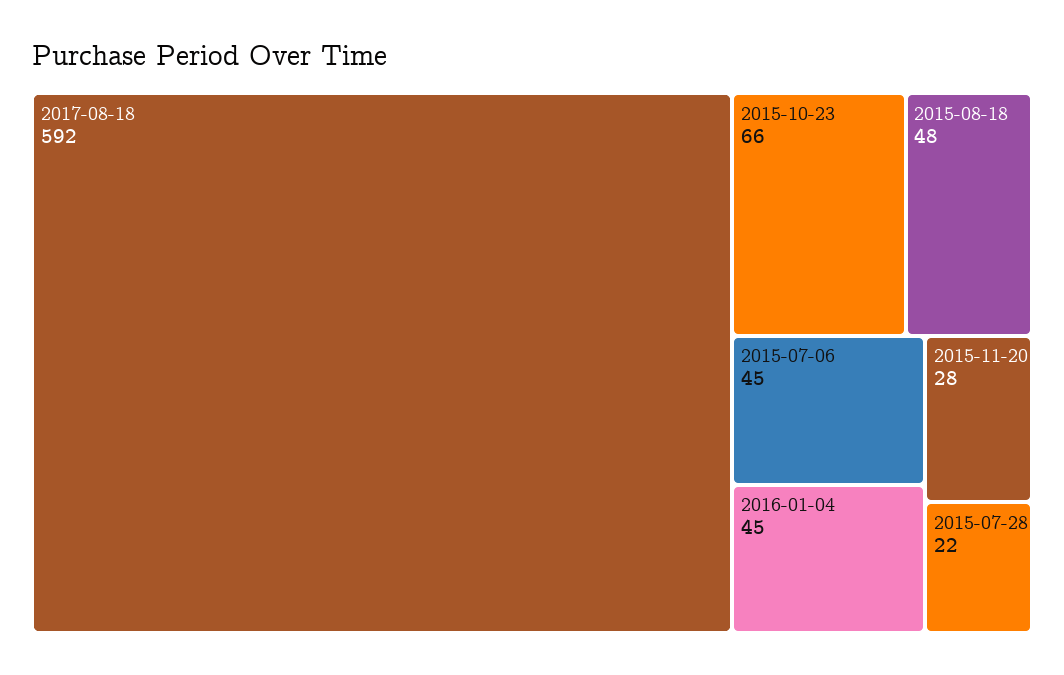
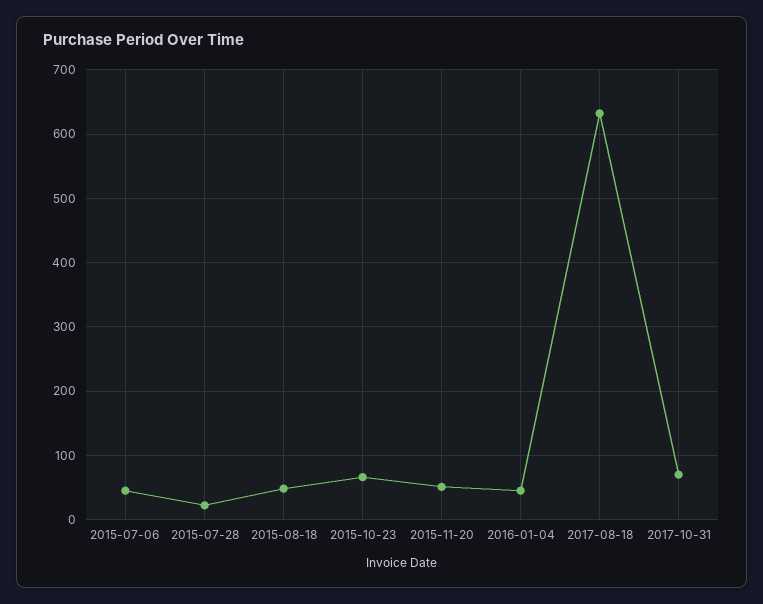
2017-08-18: 592 -> 630
2015-11-20: 28 -> 50
2017-10-31: none -> 70

